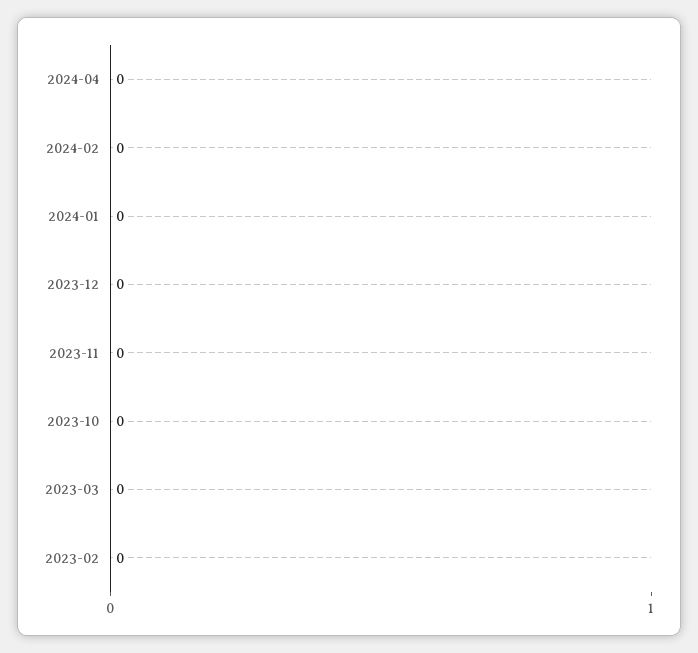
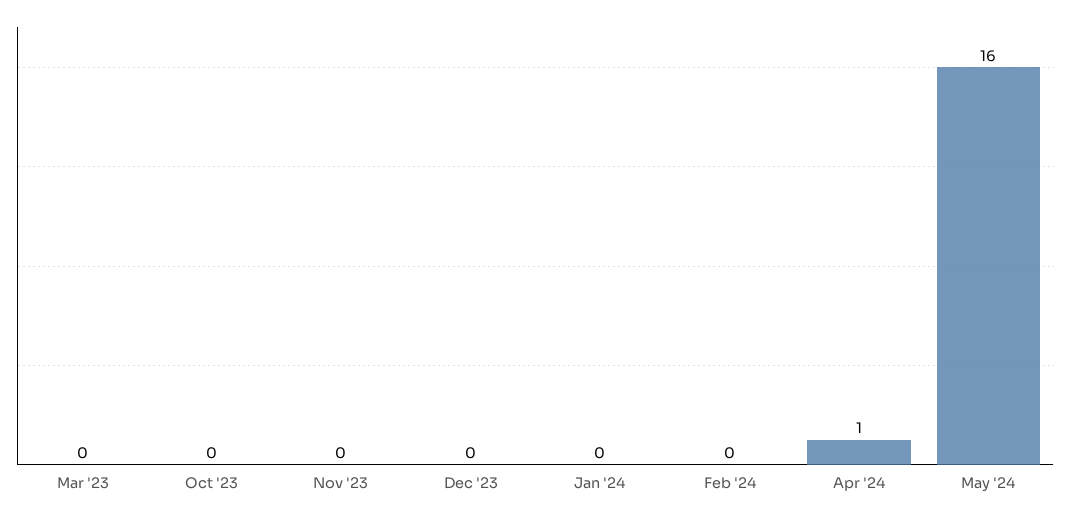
2024-04: 0 -> 1
2023-02: 0 -> none
May '24: none -> 16

